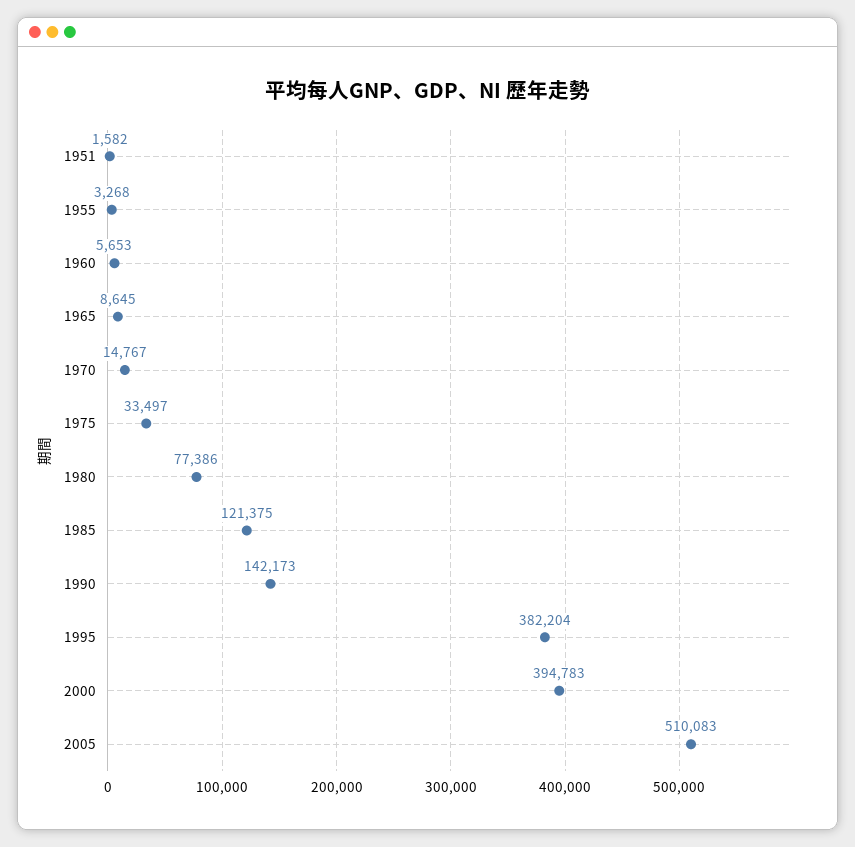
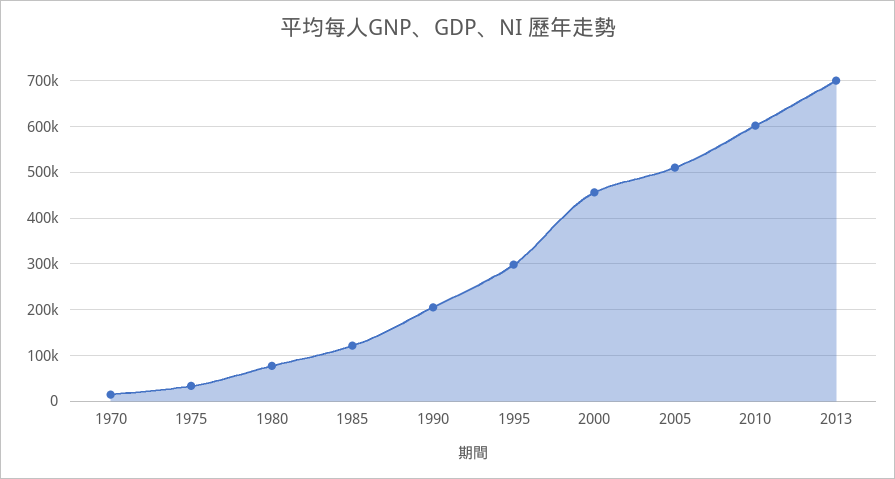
1951: 1582 -> none
1955: 3268 -> none
1960: 5653 -> none
1965: 8645 -> none
1990: 142173 -> 200000
1995: 382204 -> 300000
2000: 394783 -> 460000
2010: none -> 600000
2013: none -> 700000

